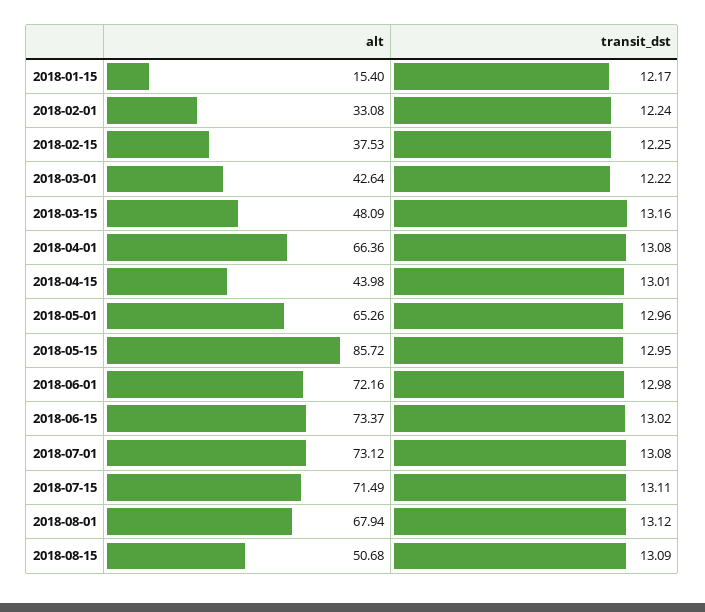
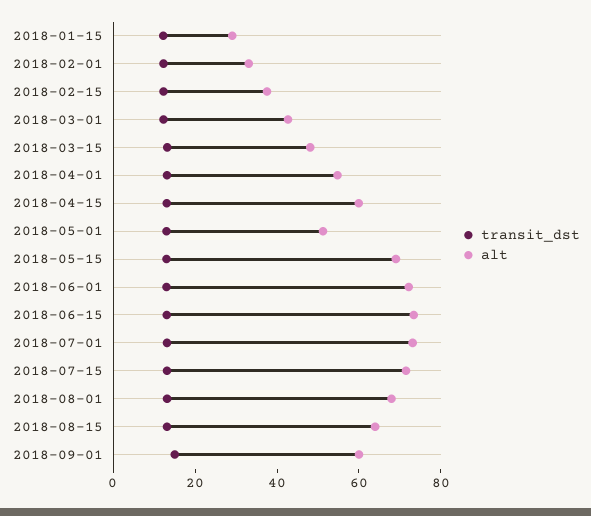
alt, 2018-01-15: 15.4 -> 30
alt, 2018-04-01: 66.36 -> 55
alt, 2018-04-15: 43.98 -> 60
alt, 2018-05-01: 65.26 -> 50
alt, 2018-05-15: 85.72 -> 70
alt, 2018-08-15: 50.68 -> 65
transit_dst, 2018-09-01: none -> 15
alt, 2018-09-01: none -> 60

